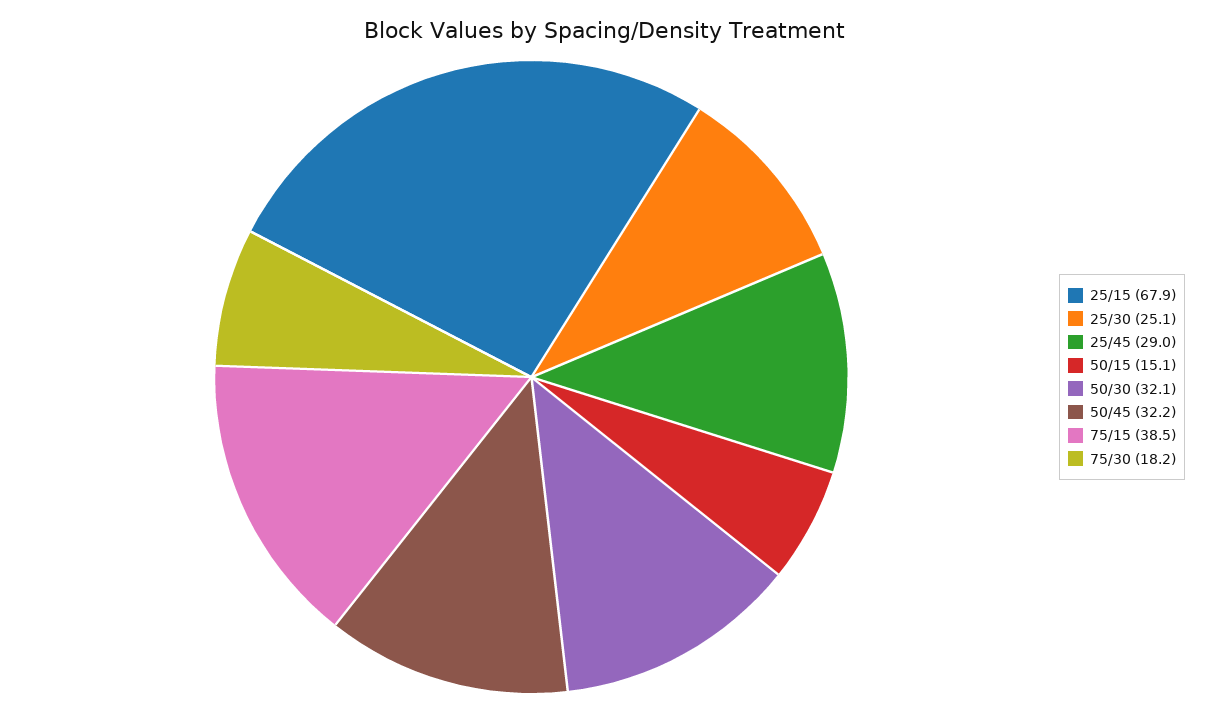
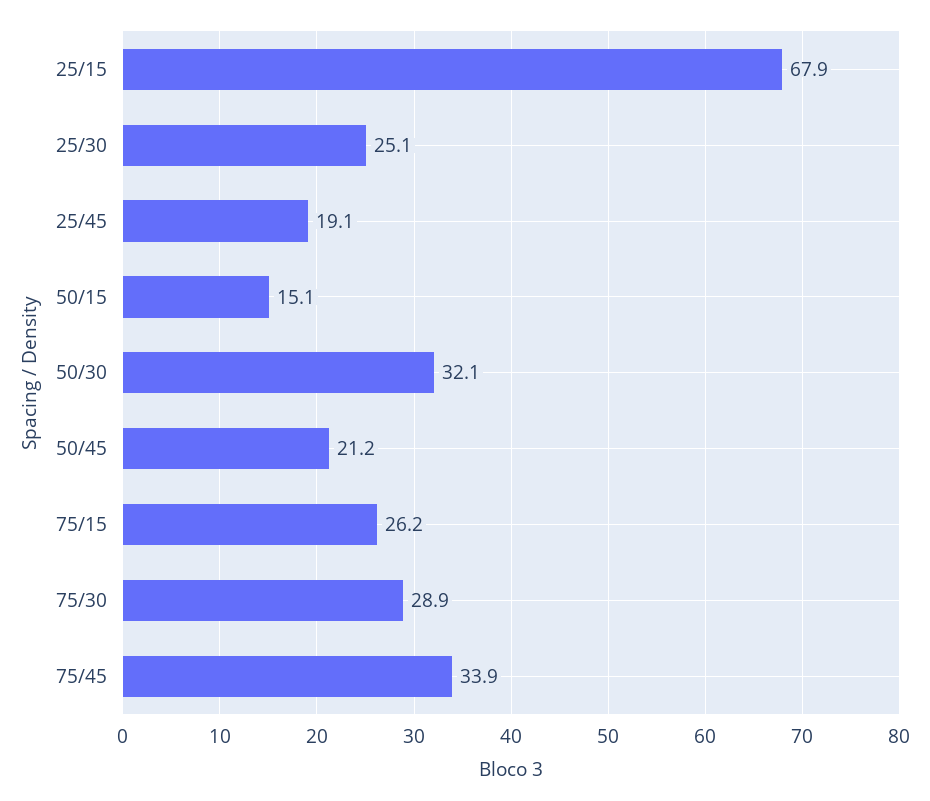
25/45: 29 -> 19.1
50/45: 32.2 -> 21.2
75/15: 38.5 -> 26.2
75/30: 18.2 -> 28.9
75/45: none -> 33.9

